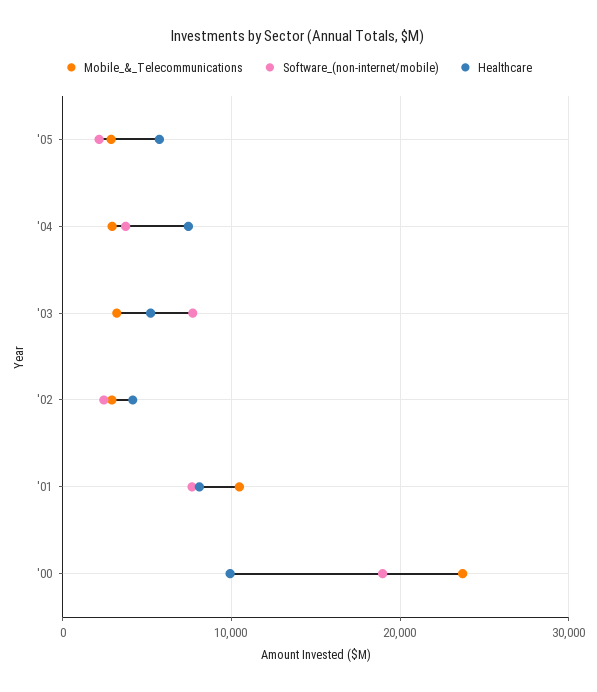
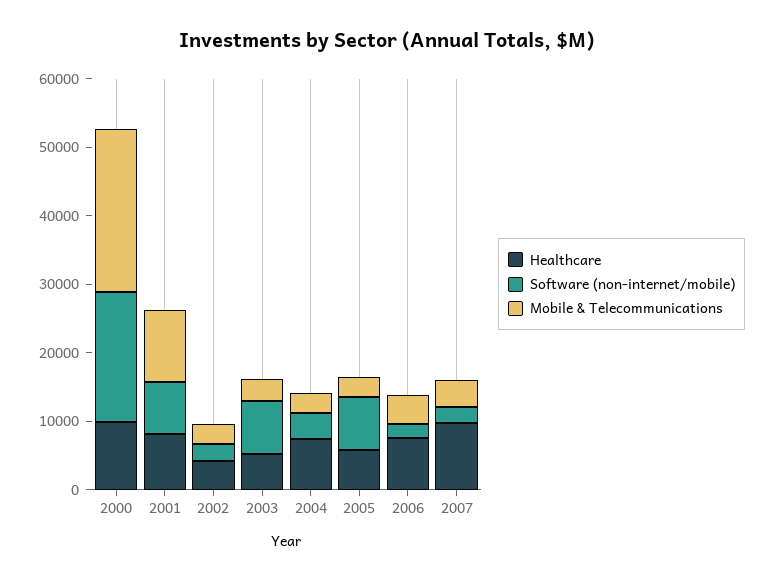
Software_(non-internet/mobile), '05: 2000 -> 8000
Healthcare, 2006: none -> 8000
Software_(non-internet/mobile), 2006: none -> 2000
Mobile_&_Telecommunications, 2006: none -> 4000
Healthcare, 2007: none -> 10000
Software_(non-internet/mobile), 2007: none -> 2000
Mobile_&_Telecommunications, 2007: none -> 4000

